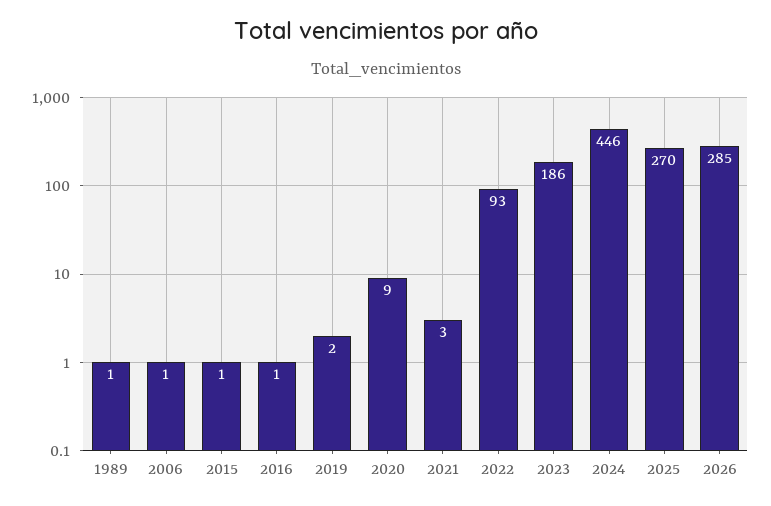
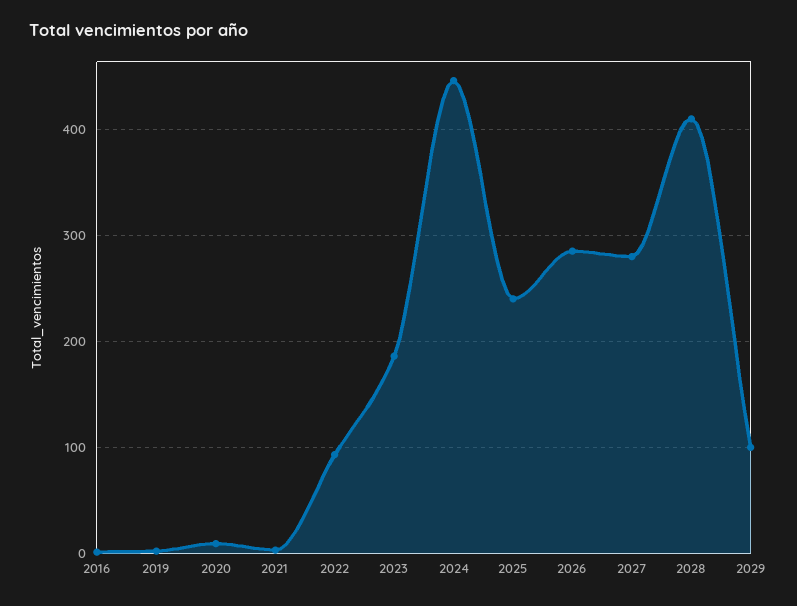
1989: 1 -> none
2006: 1 -> none
2015: 1 -> none
2025: 270 -> 240
2027: none -> 280
2028: none -> 410
2029: none -> 100

